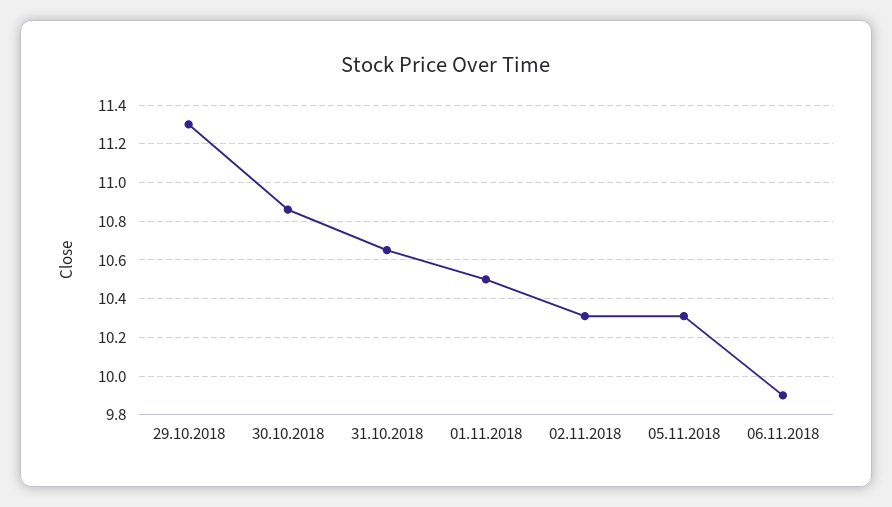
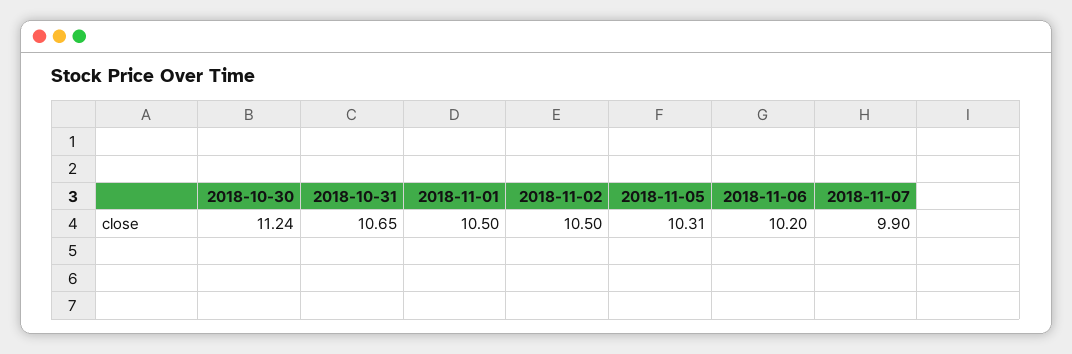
29.10.2018: 11.3 -> none
30.10.2018: 10.85 -> 11.24
02.11.2018: 10.3 -> 10.5
06.11.2018: 9.9 -> 10.2
2018-11-07: none -> 9.9

